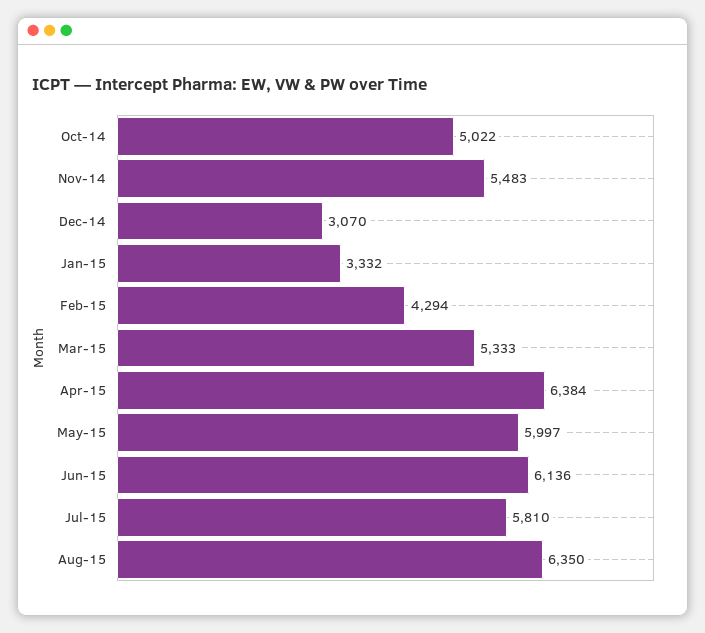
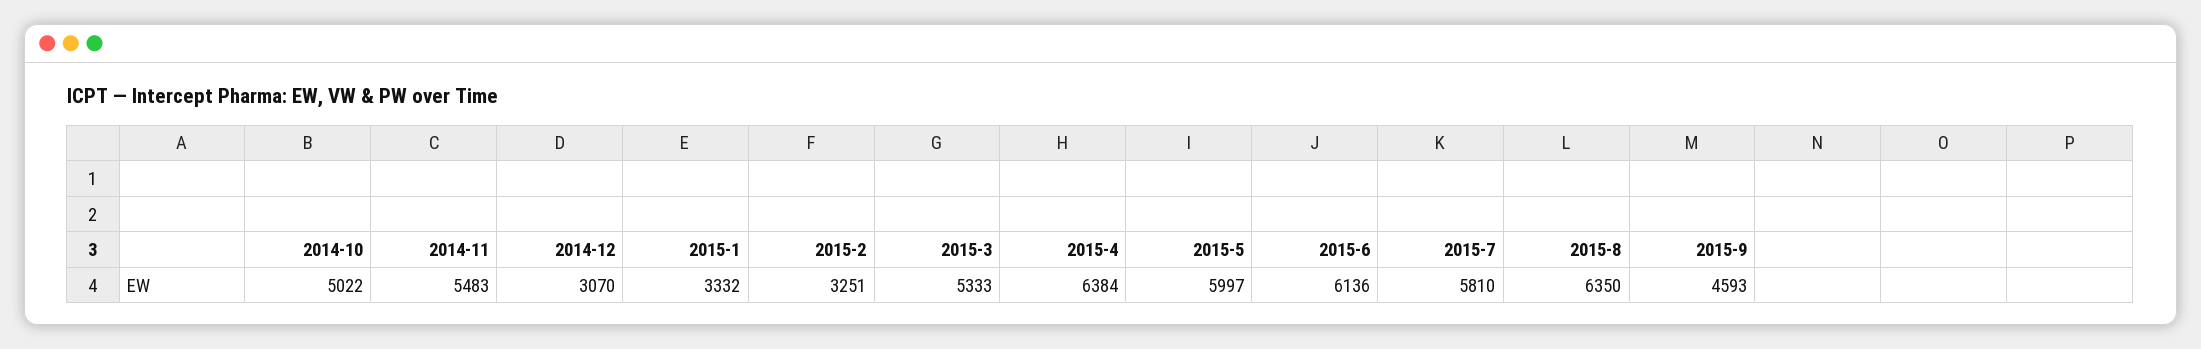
Feb-15: 4294 -> 3251
2015-9: none -> 4593

